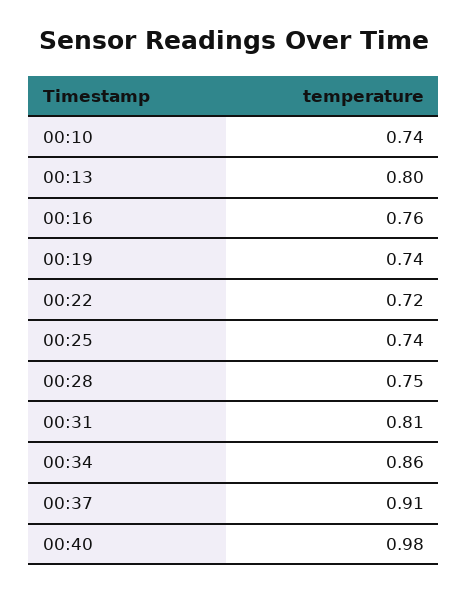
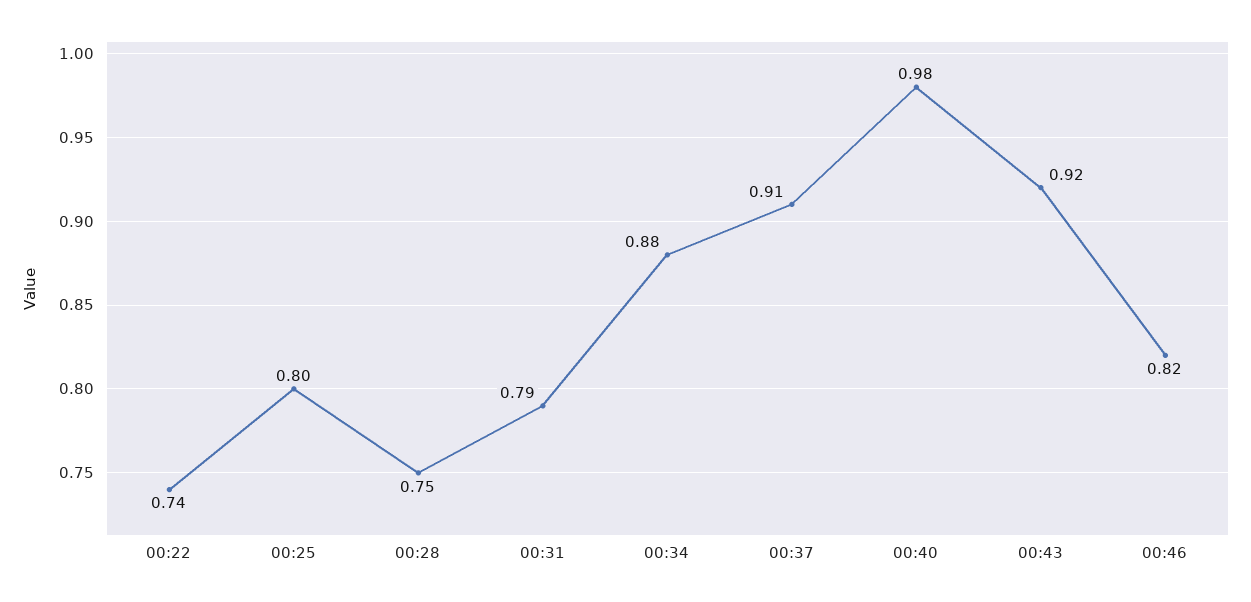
00:10: 0.74 -> none
00:13: 0.8 -> none
00:16: 0.76 -> none
00:19: 0.74 -> none
00:22: 0.72 -> 0.74
00:25: 0.74 -> 0.8
00:31: 0.81 -> 0.79
00:34: 0.86 -> 0.88
00:43: none -> 0.92
00:46: none -> 0.82

